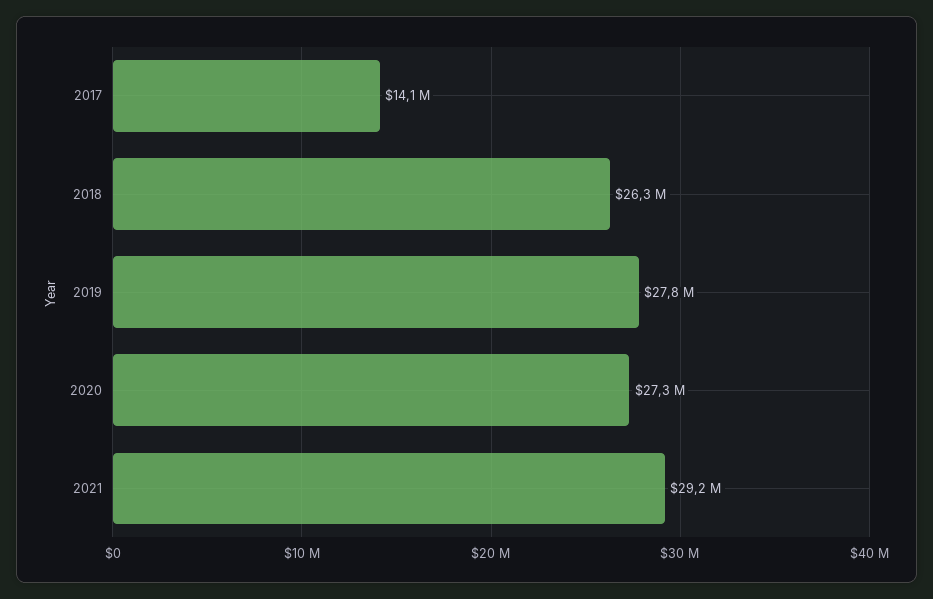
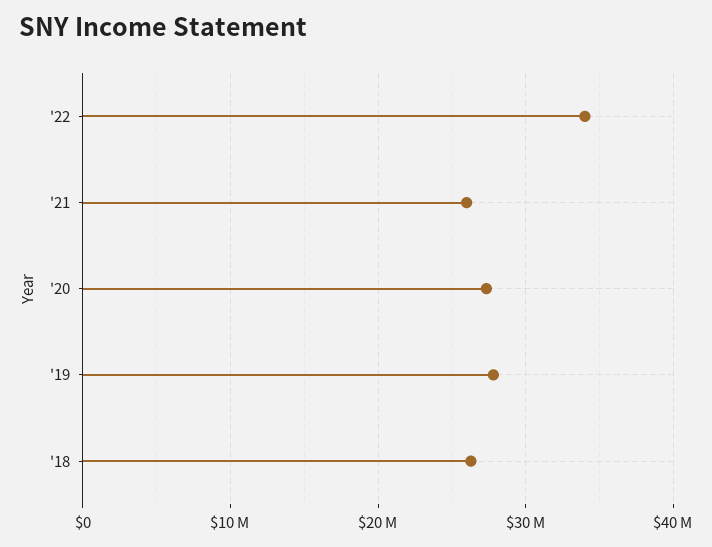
2017: 14100000 -> none
2021: 29200000 -> 26000000
'22: none -> 34000000

